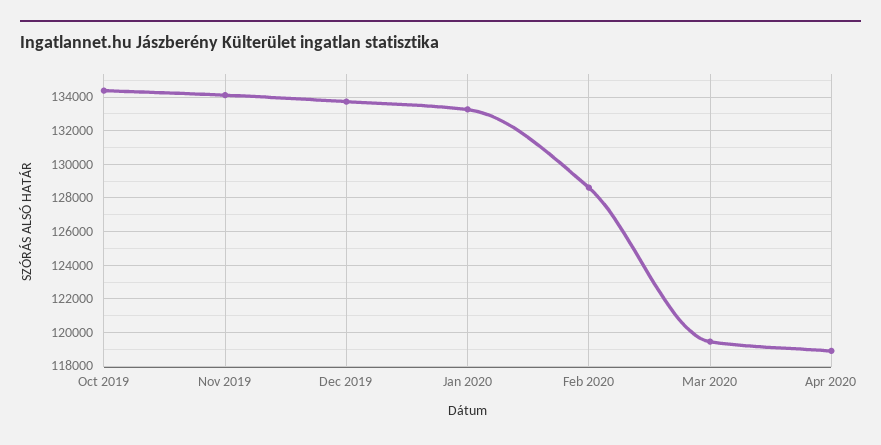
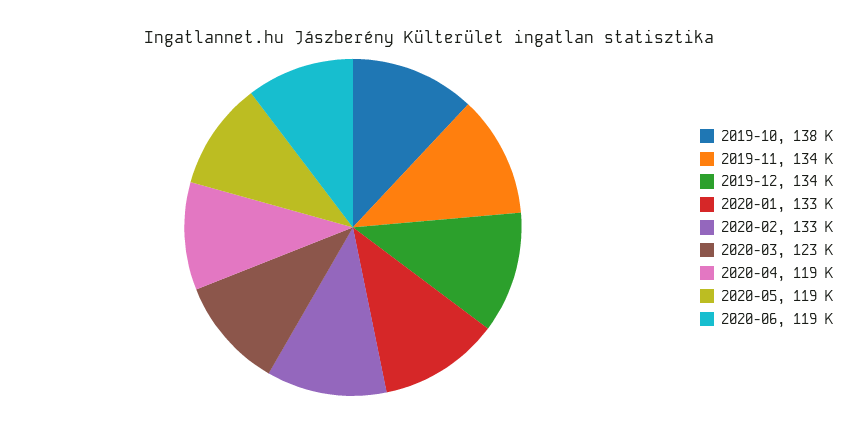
Oct 2019: 134500 -> 138000
Feb 2020: 128500 -> 133000
Mar 2020: 119500 -> 123000
2020-05: none -> 119000
2020-06: none -> 119000

